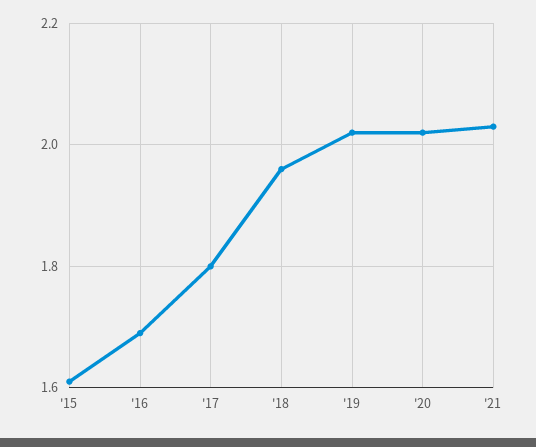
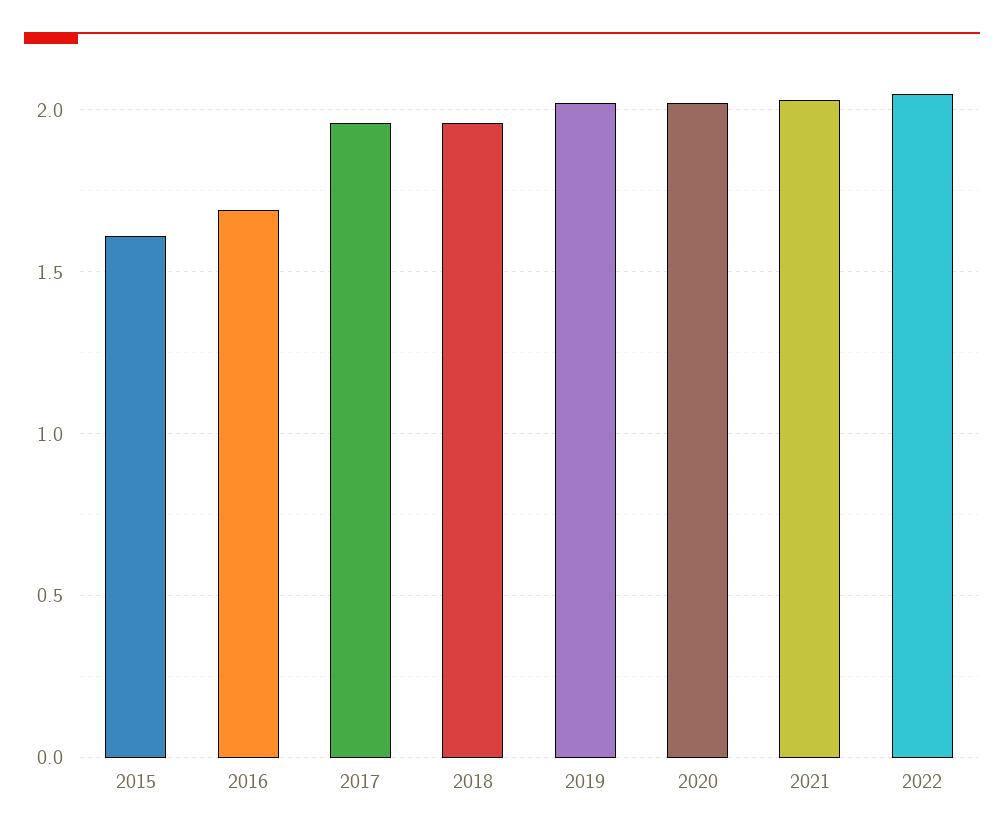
'17: 1.8 -> 1.95
2022: none -> 2.05

